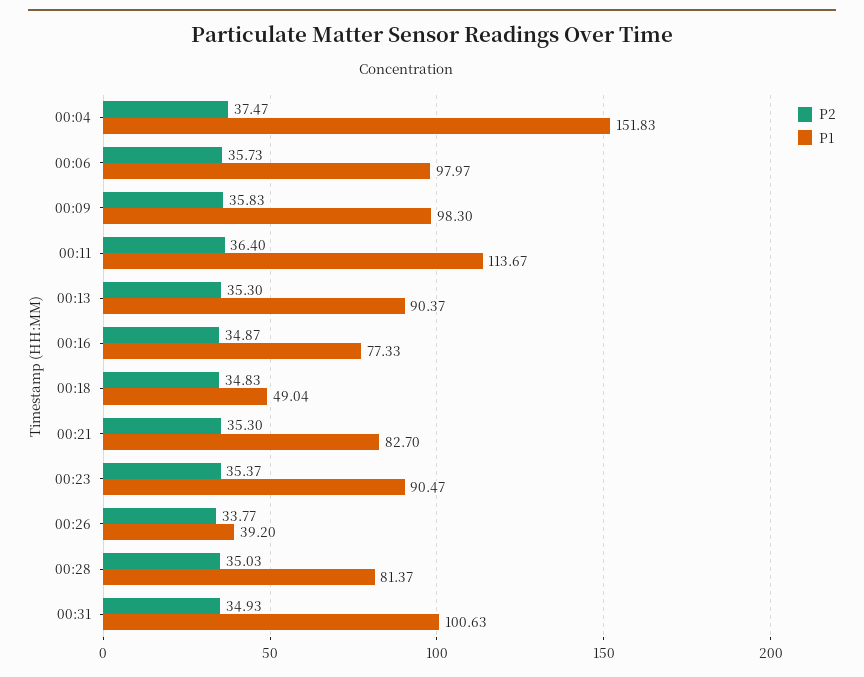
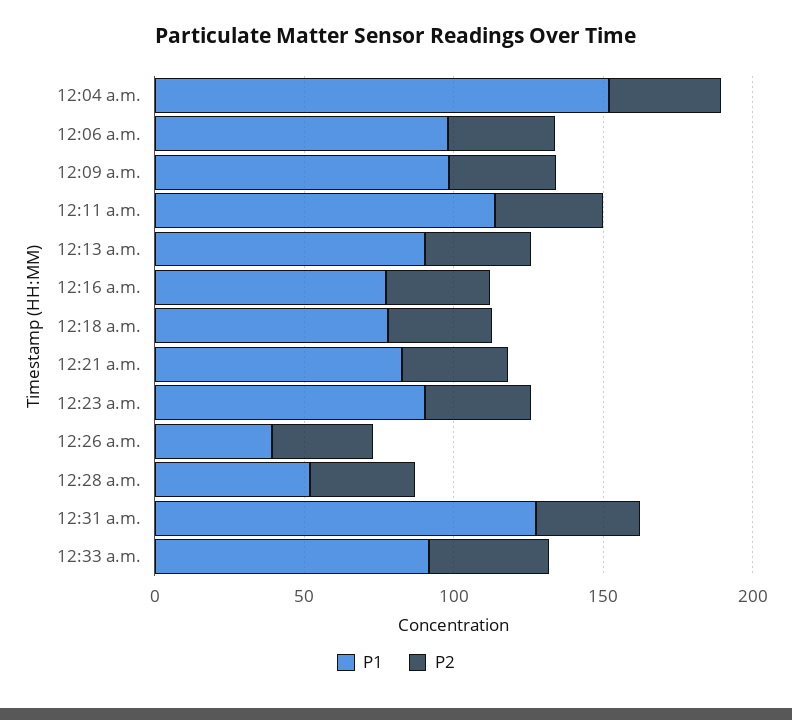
P1, 00:18: 49.04 -> 80
P1, 00:28: 81.37 -> 50
P1, 00:31: 100.63 -> 130
P1, 12:33 a.m.: none -> 90
P2, 12:33 a.m.: none -> 40

